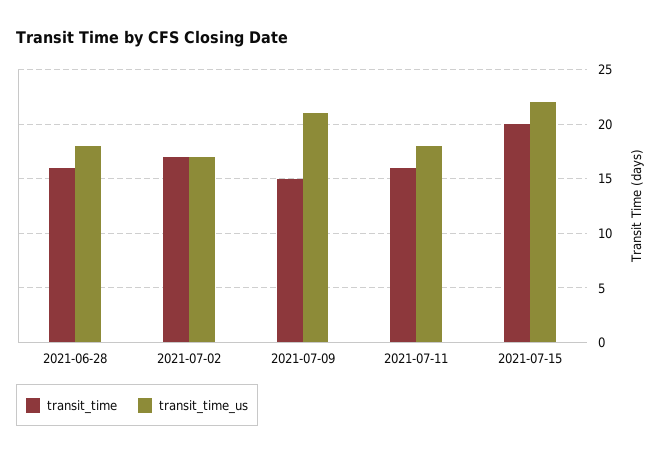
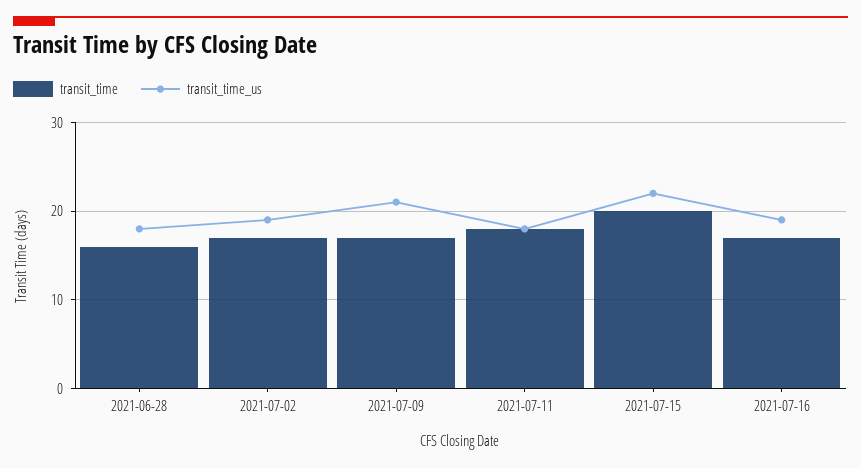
transit_time_us, 2021-07-02: 17 -> 19
transit_time, 2021-07-09: 15 -> 17
transit_time, 2021-07-11: 16 -> 18
transit_time, 2021-07-16: none -> 17
transit_time_us, 2021-07-16: none -> 19

